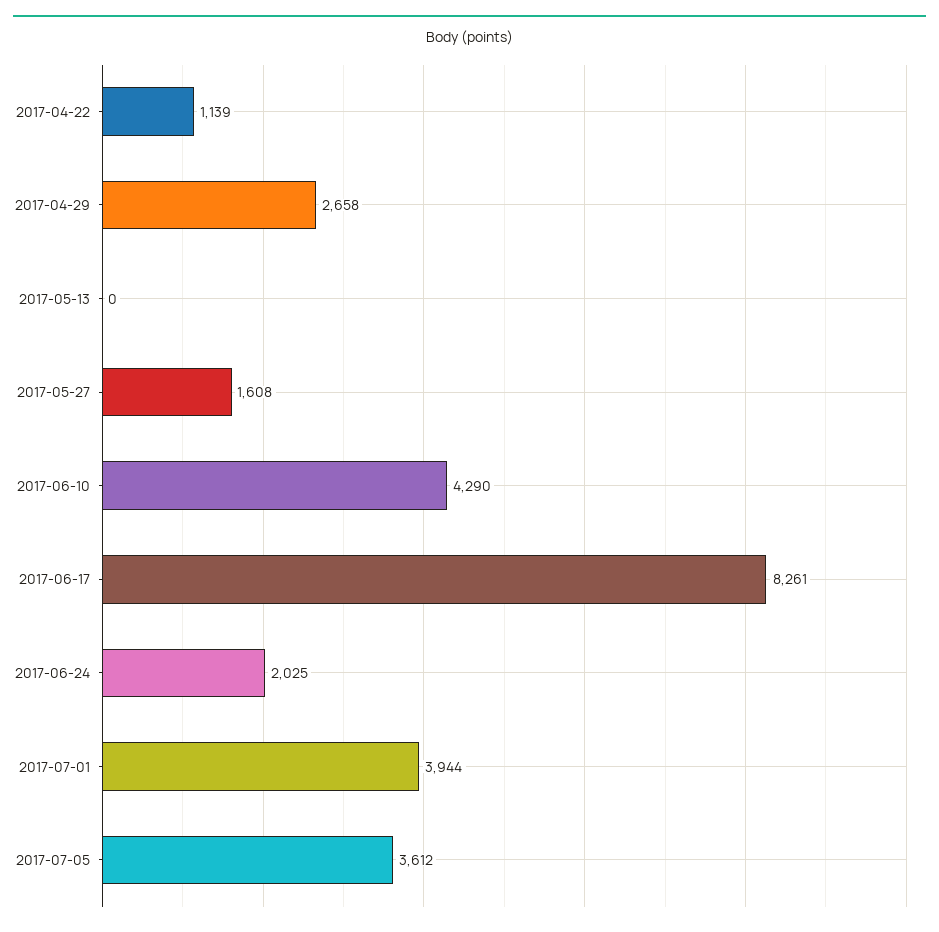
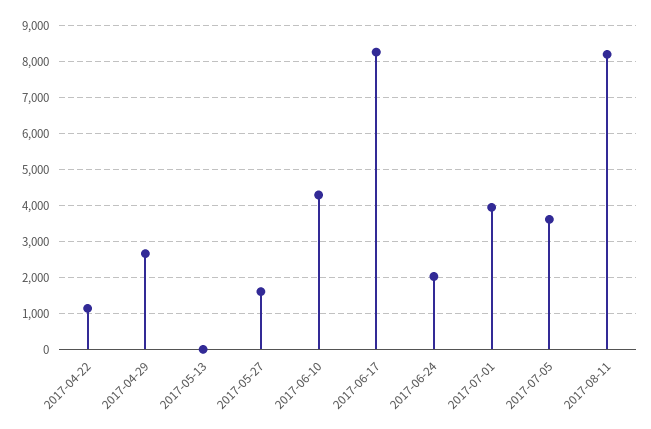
2017-08-11: none -> 8200

